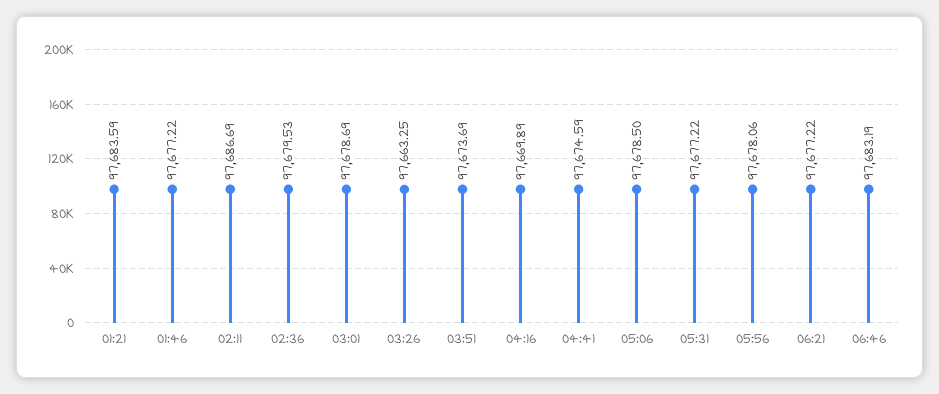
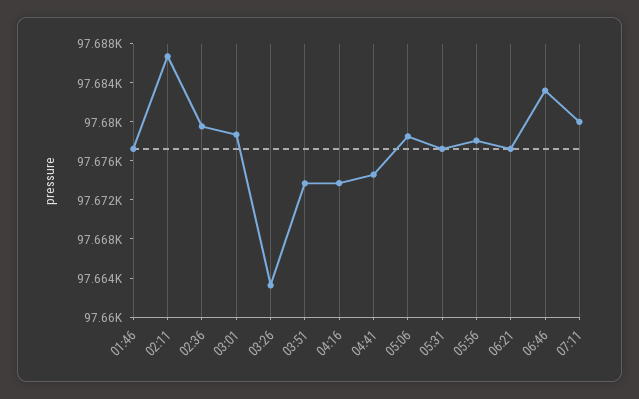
01:21: 97683.59 -> none
04:16: 97669.89 -> 97674
07:11: none -> 97680

